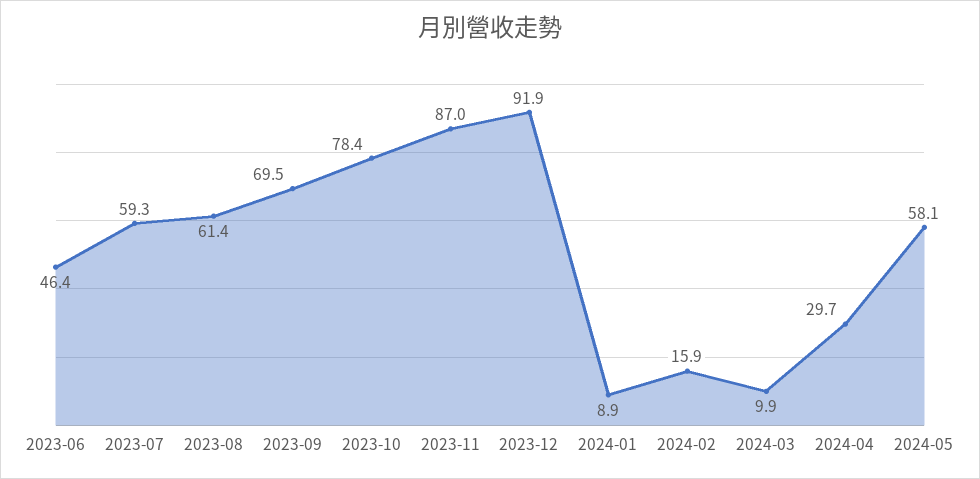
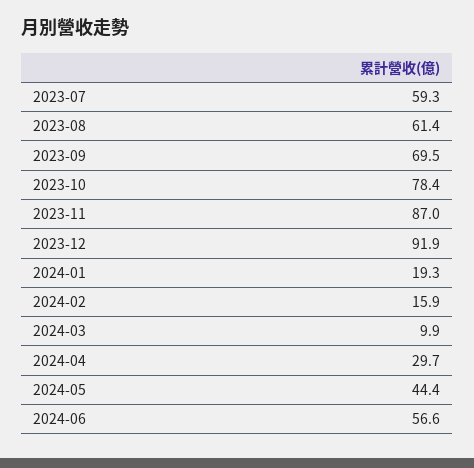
2023-06: 46.4 -> none
2024-01: 8.9 -> 19.3
2024-05: 58.1 -> 44.4
2024-06: none -> 56.6

